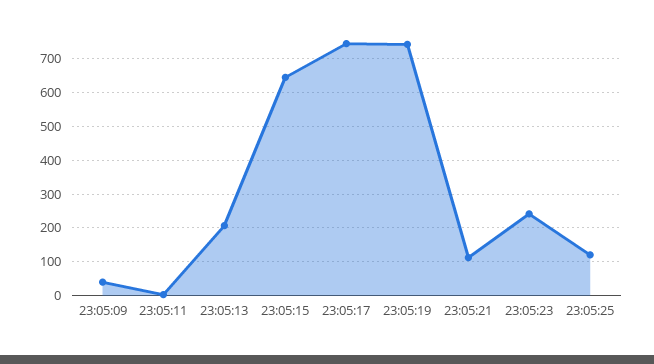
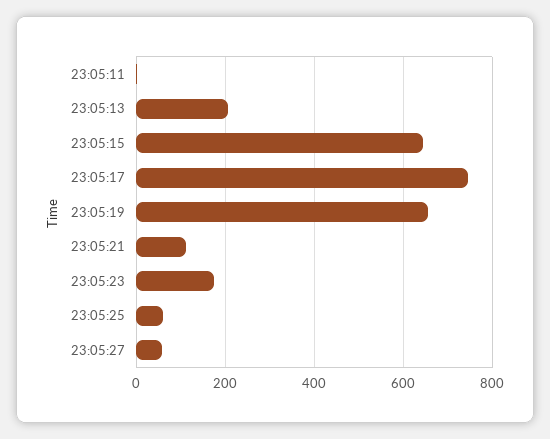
23:05:09: 40 -> none
23:05:19: 740 -> 660
23:05:23: 240 -> 180
23:05:25: 120 -> 60
23:05:27: none -> 60

